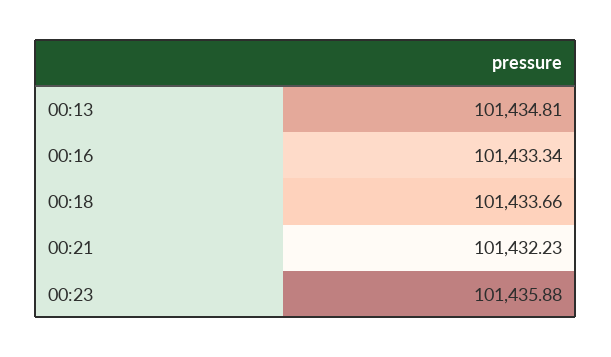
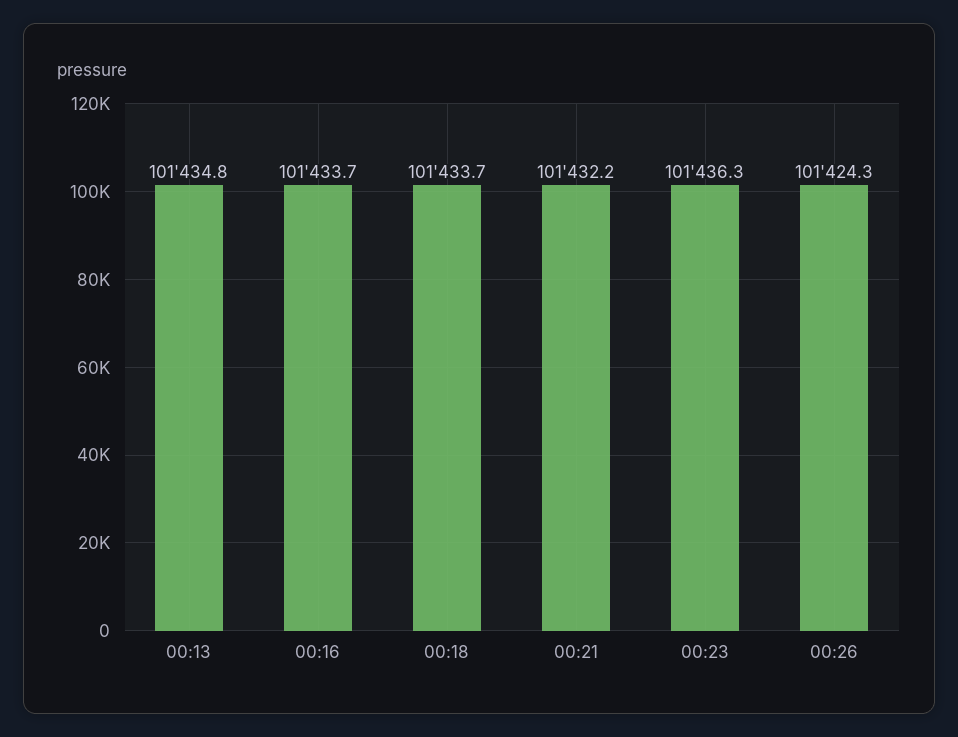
00:16: 101433.34 -> 101433.7
00:23: 101435.88 -> 101436.3
00:26: none -> 101424.3

